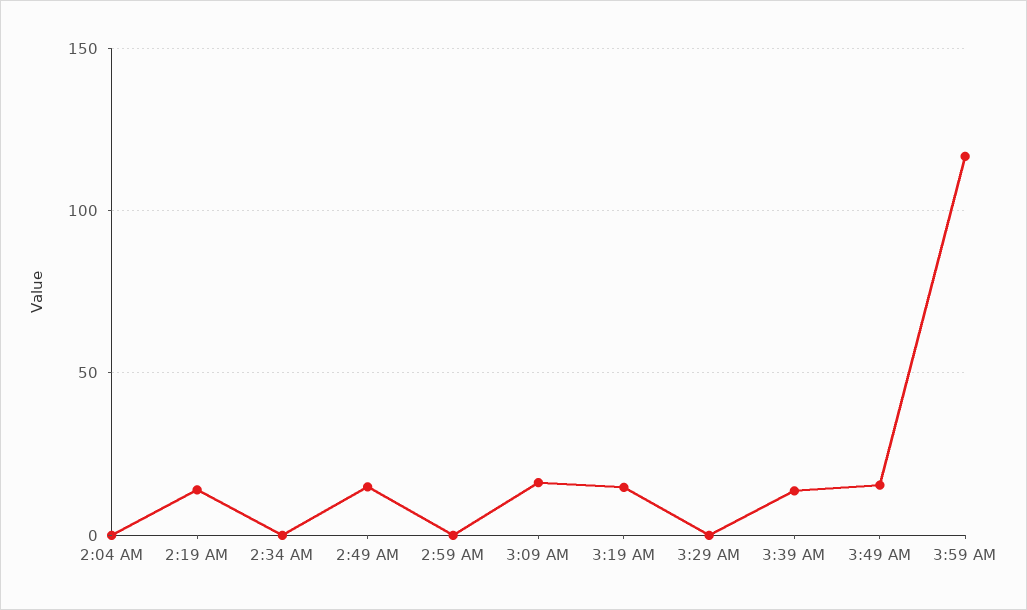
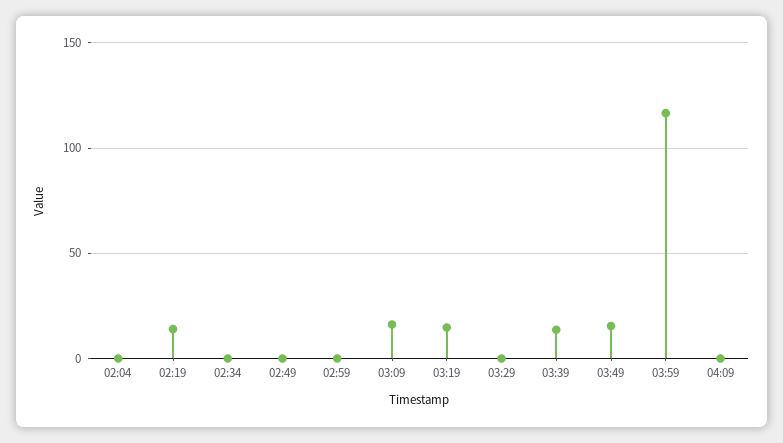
2:49 AM: 15 -> 0
04:09: none -> 0

